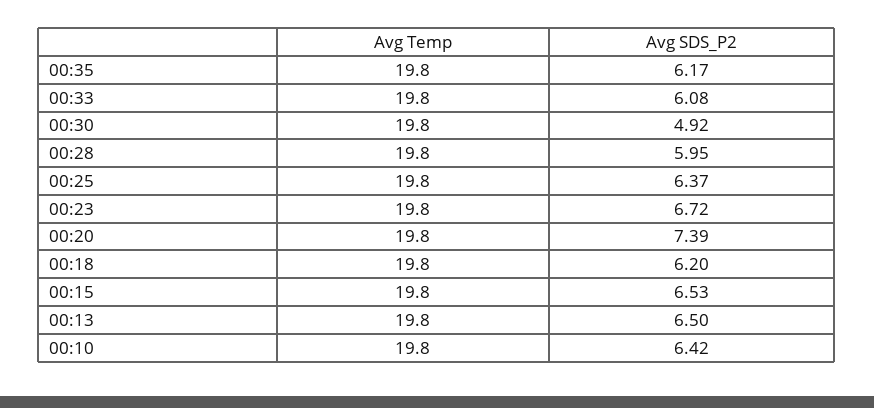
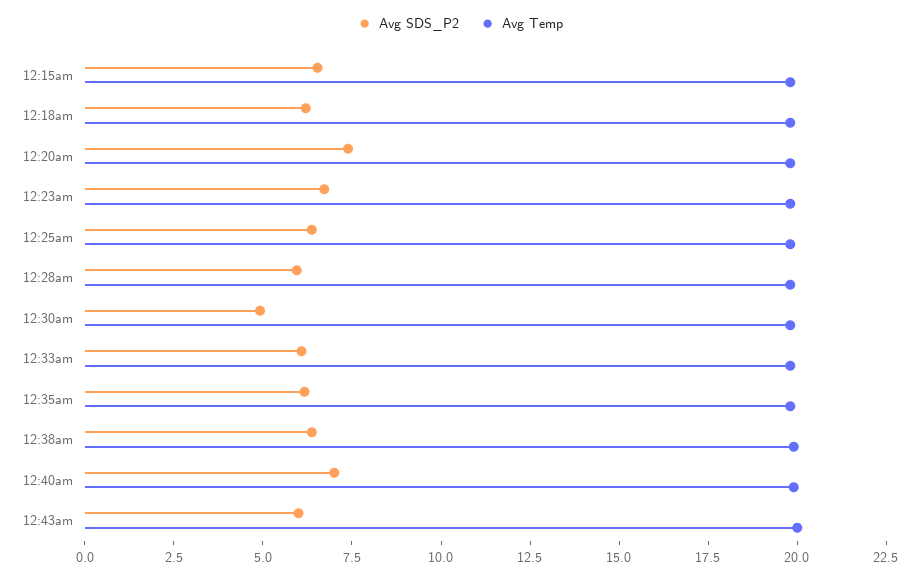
Avg Temp, 00:13: 19.8 -> none
Avg SDS_P2, 00:13: 6.5 -> none
Avg Temp, 00:10: 19.8 -> none
Avg SDS_P2, 00:10: 6.42 -> none
Avg SDS_P2, 12:38am: none -> 6.5
Avg Temp, 12:38am: none -> 20
Avg SDS_P2, 12:40am: none -> 7
Avg Temp, 12:40am: none -> 20
Avg SDS_P2, 12:43am: none -> 6
Avg Temp, 12:43am: none -> 20

